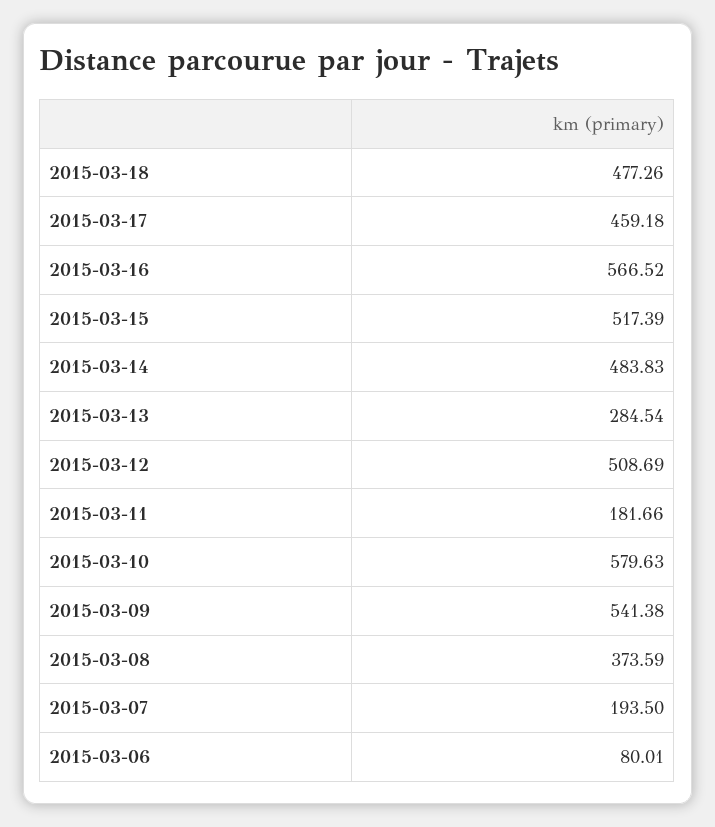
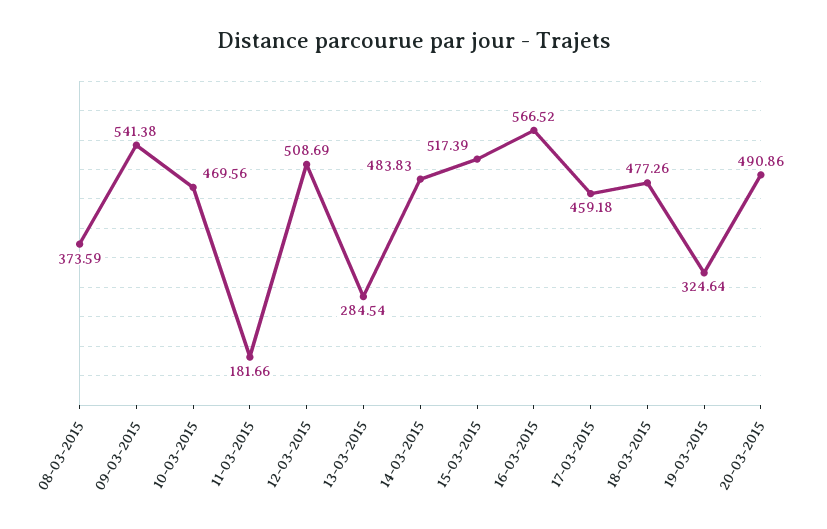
2015-03-10: 579.63 -> 469.56
2015-03-07: 193.5 -> none
2015-03-06: 80.01 -> none
19-03-2015: none -> 324.64
20-03-2015: none -> 490.86

